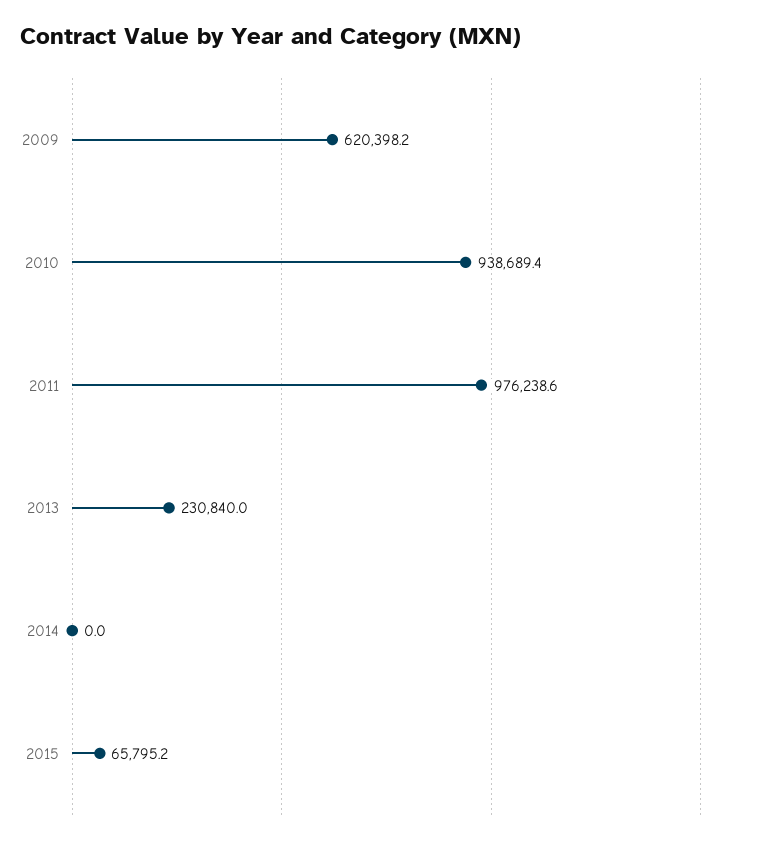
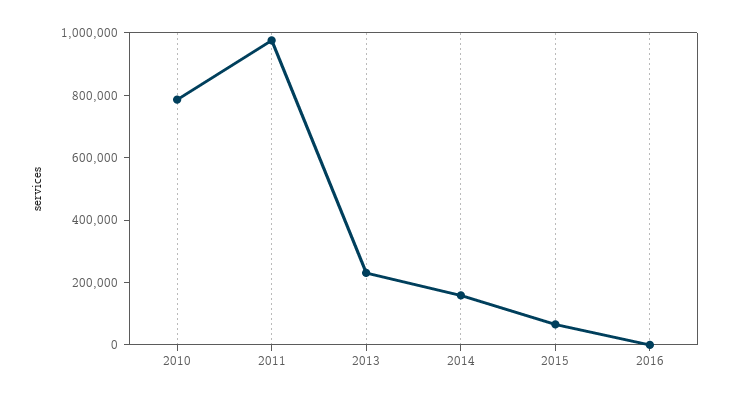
2009: 620398.2 -> none
2010: 938689.4 -> 800000
2014: 0 -> 150000
2016: none -> 0

